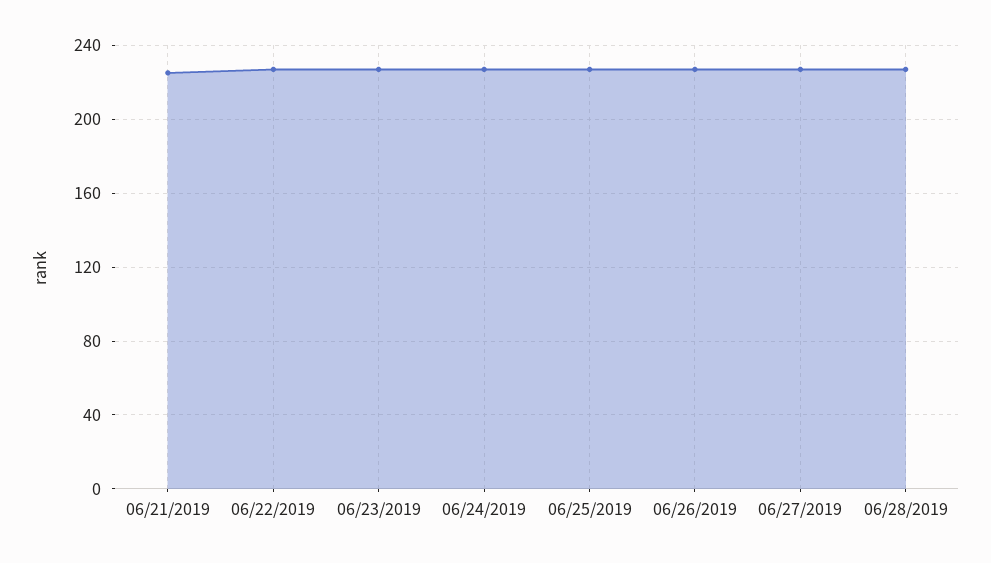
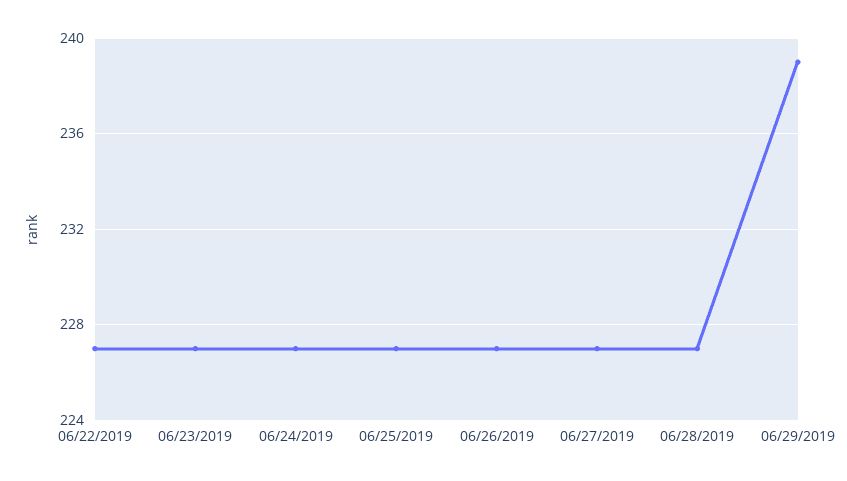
06/21/2019: 225 -> none
06/29/2019: none -> 239

